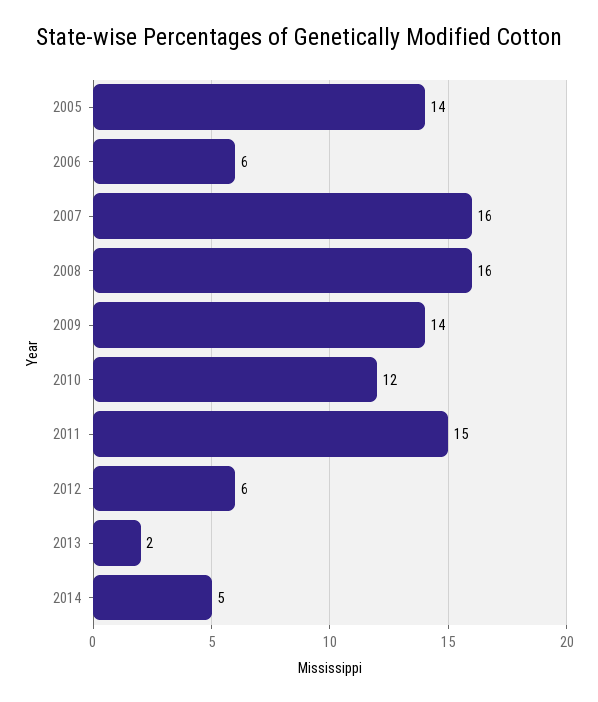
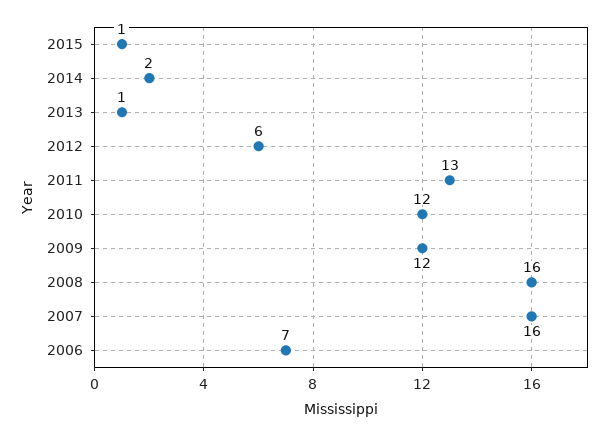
2005: 14 -> none
2006: 6 -> 7
2009: 14 -> 12
2011: 15 -> 13
2013: 2 -> 1
2014: 5 -> 2
2015: none -> 1

